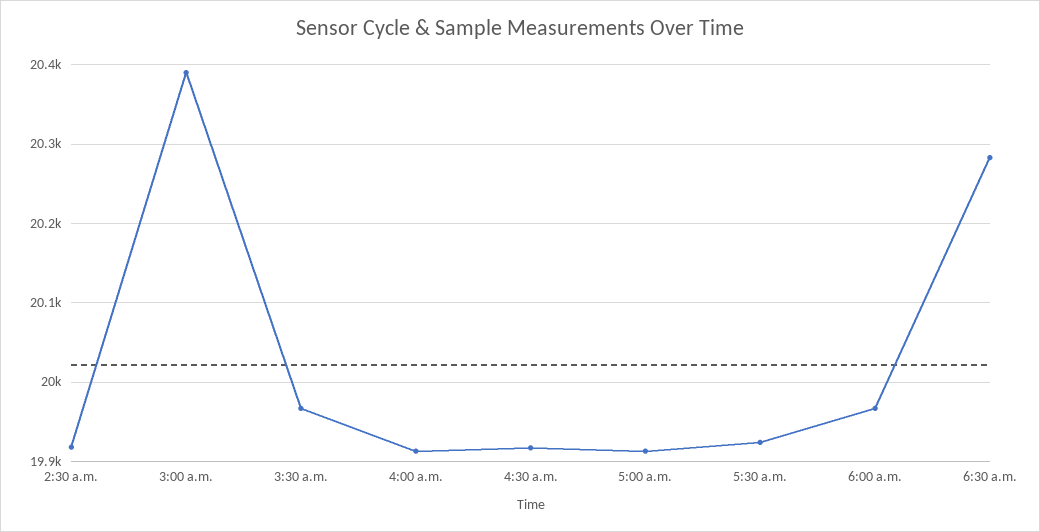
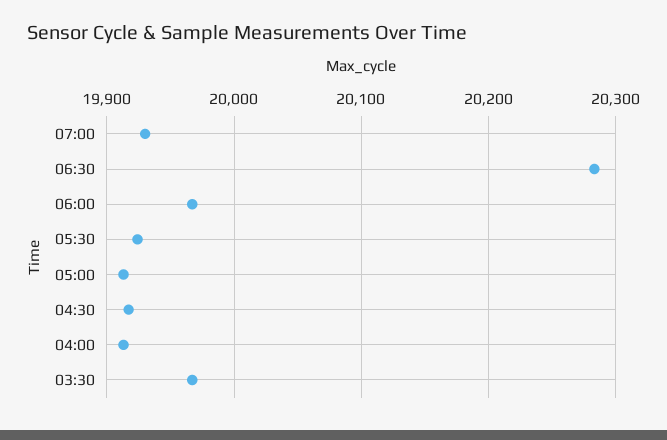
2:30 a.m.: 19920 -> none
3:00 a.m.: 20390 -> none
07:00: none -> 19930

